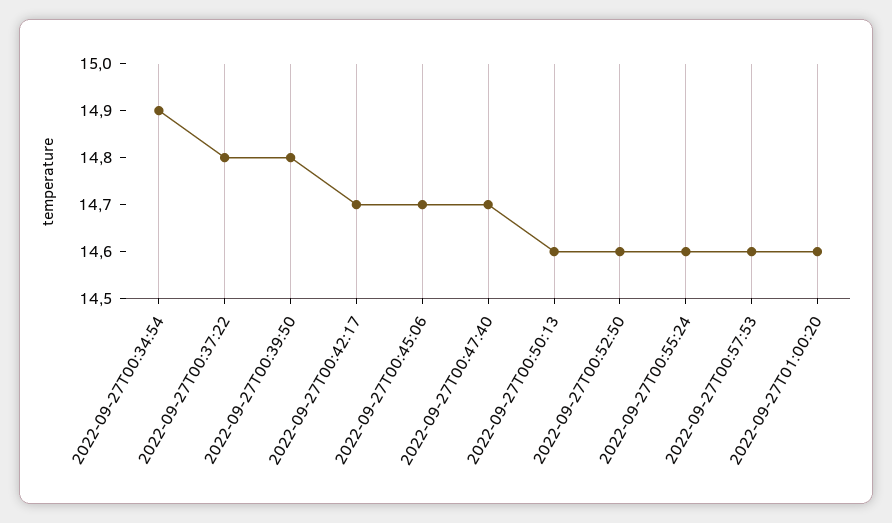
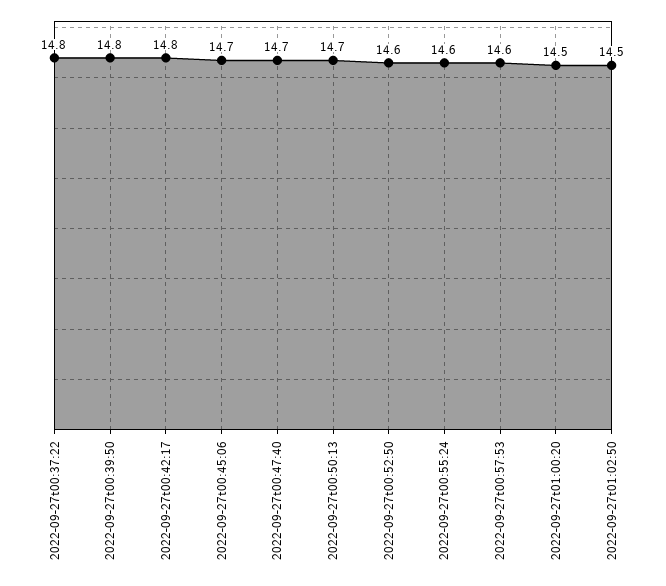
2022-09-27T00:34:54: 14.9 -> none
2022-09-27T00:42:17: 14.7 -> 14.8
2022-09-27T00:50:13: 14.6 -> 14.7
2022-09-27T01:00:20: 14.6 -> 14.5
2022-09-27t01:02:50: none -> 14.5

